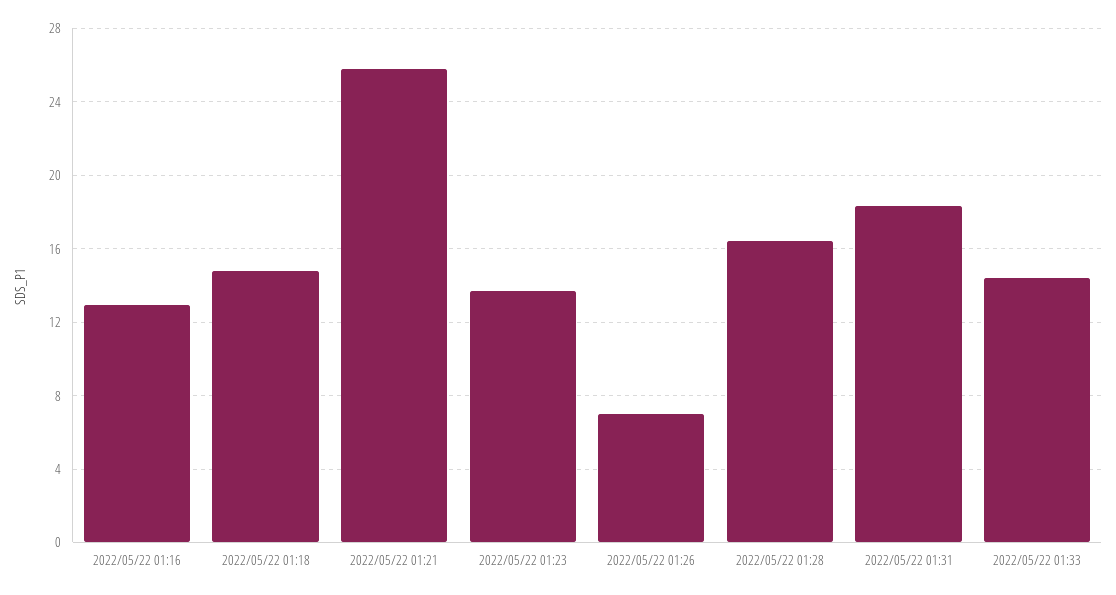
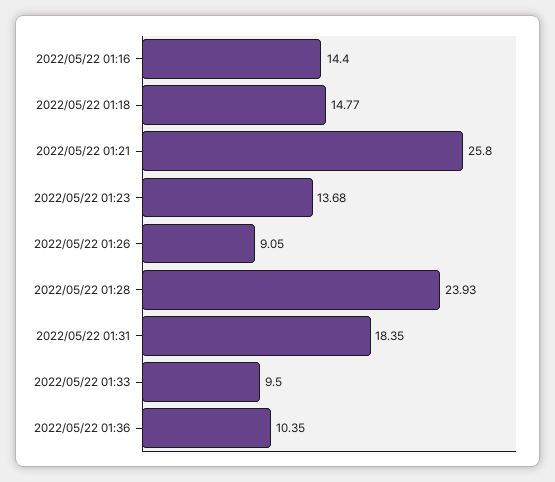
2022/05/22 01:16: 13 -> 14.4
2022/05/22 01:26: 7 -> 9.05
2022/05/22 01:28: 16.5 -> 23.93
2022/05/22 01:33: 14.5 -> 9.5
2022/05/22 01:36: none -> 10.35

